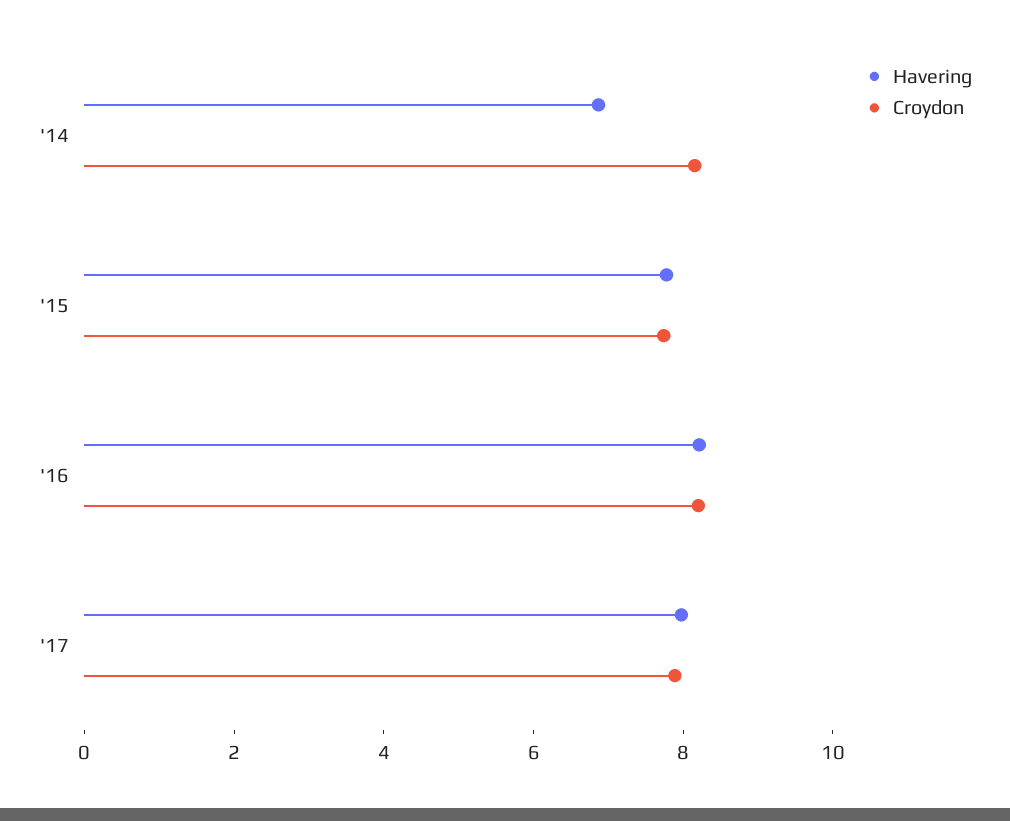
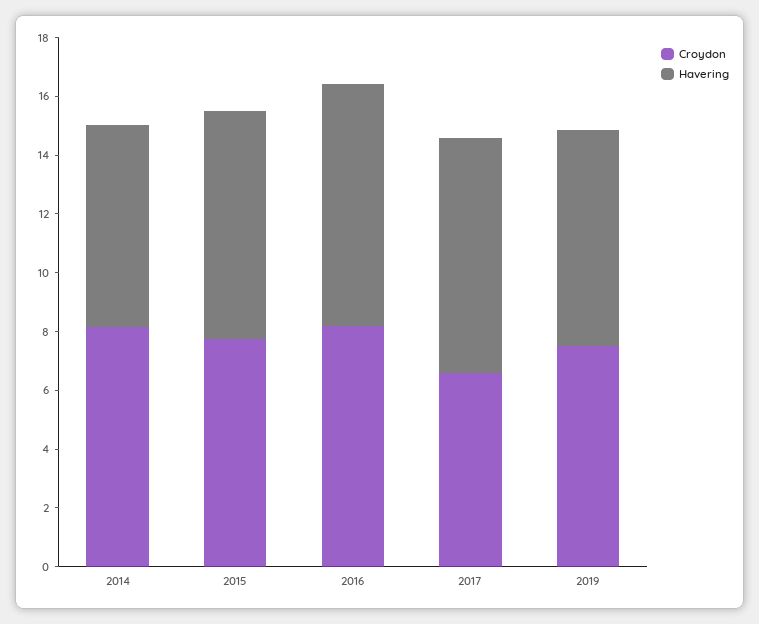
Croydon, '17: 8 -> 6.5
Croydon, 2019: none -> 7.5
Havering, 2019: none -> 7.5

